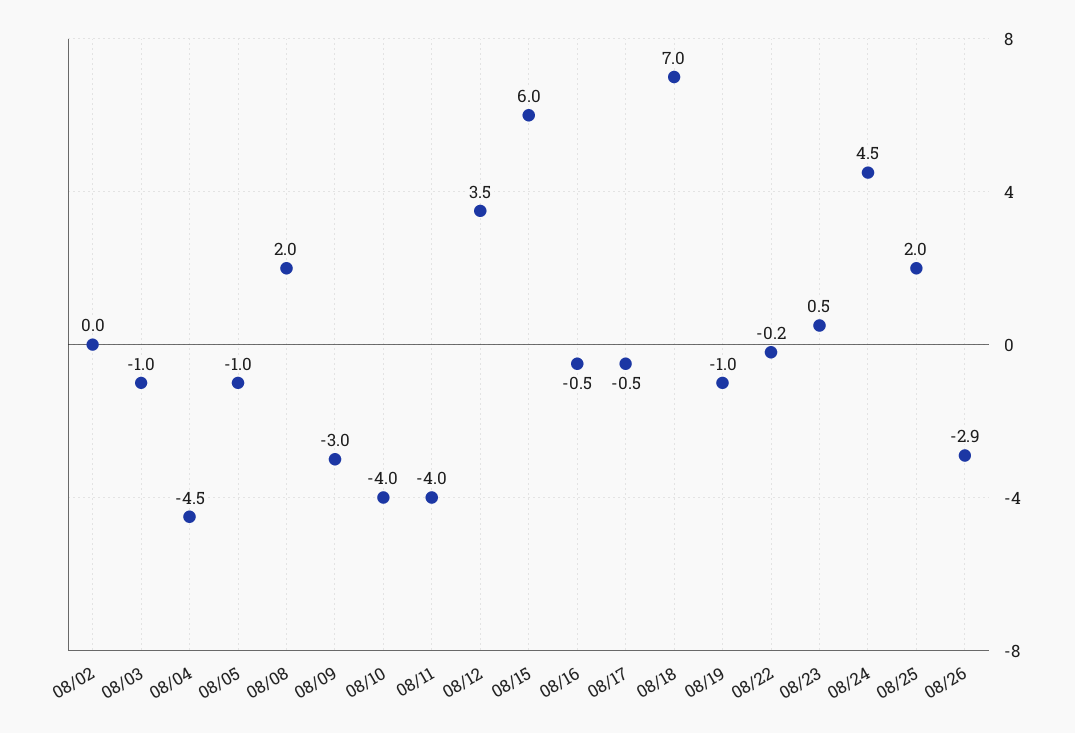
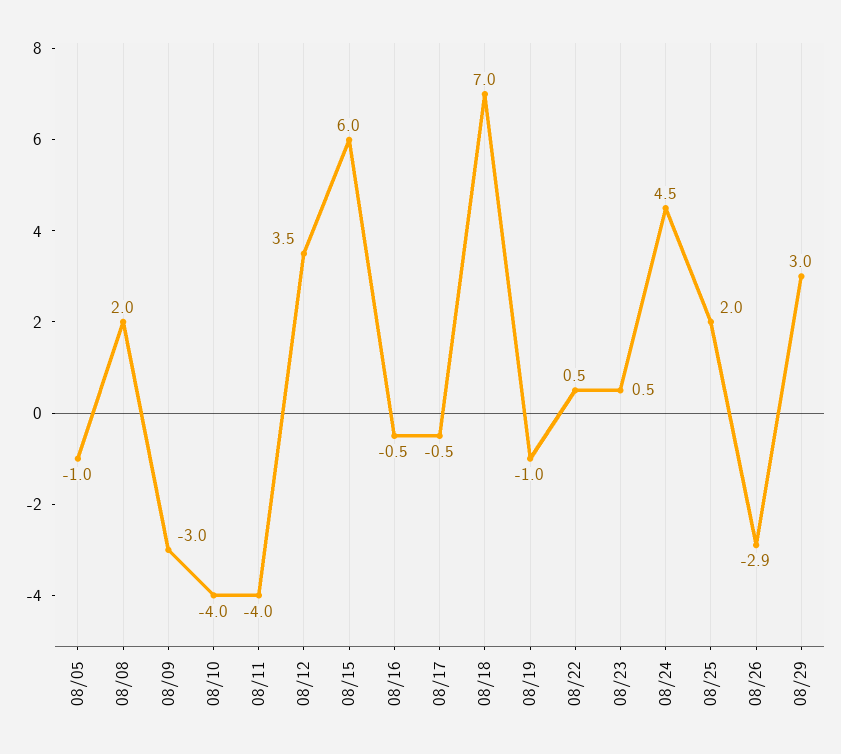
08/02: 0 -> none
08/03: -1 -> none
08/04: -4.5 -> none
08/22: -0.2 -> 0.5
08/29: none -> 3

